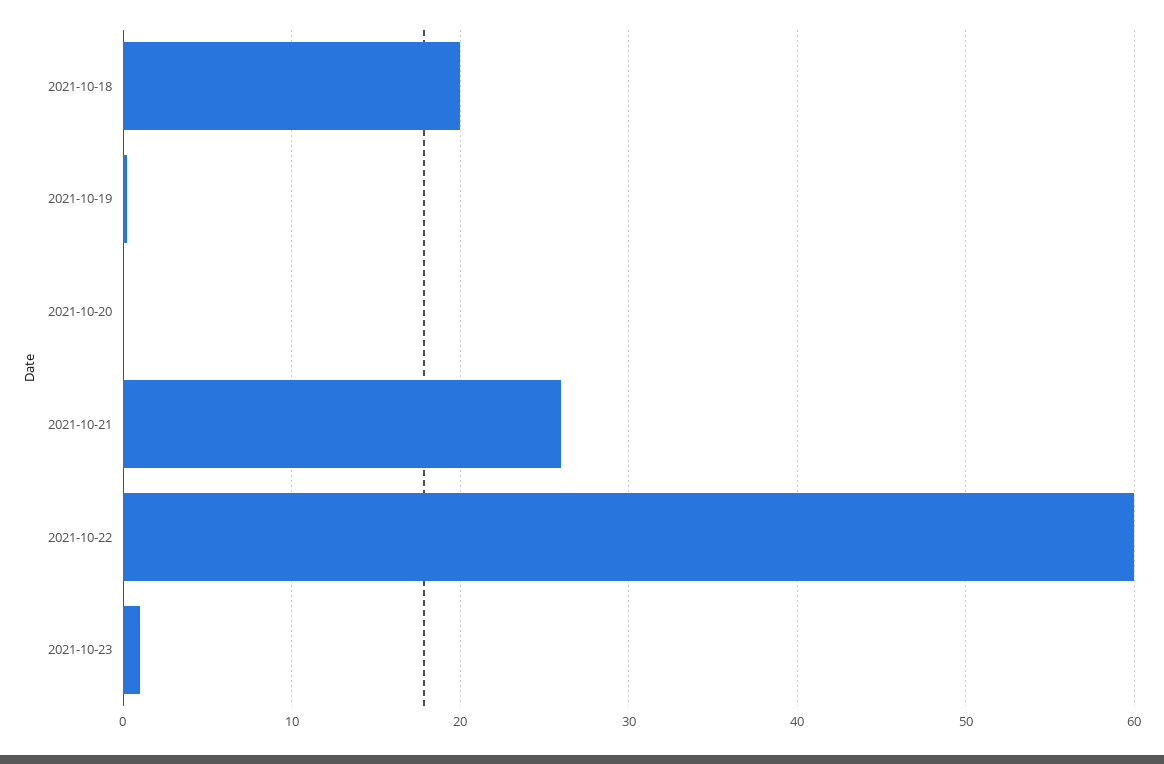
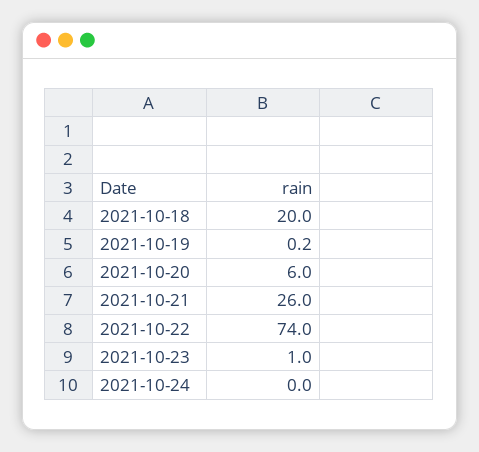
2021-10-20: 0 -> 6
2021-10-22: 60 -> 74
2021-10-24: none -> 0

